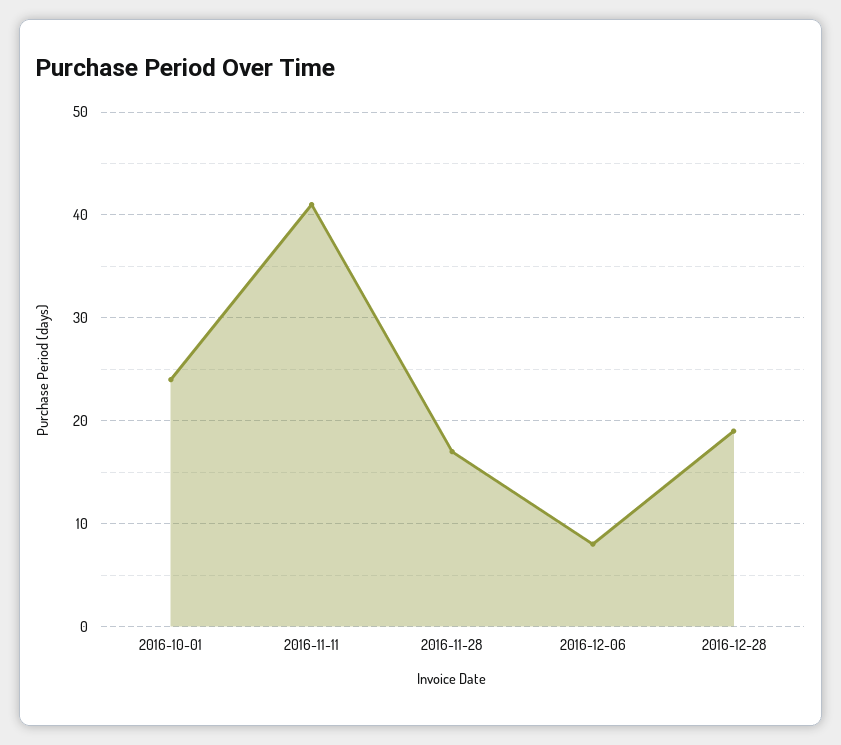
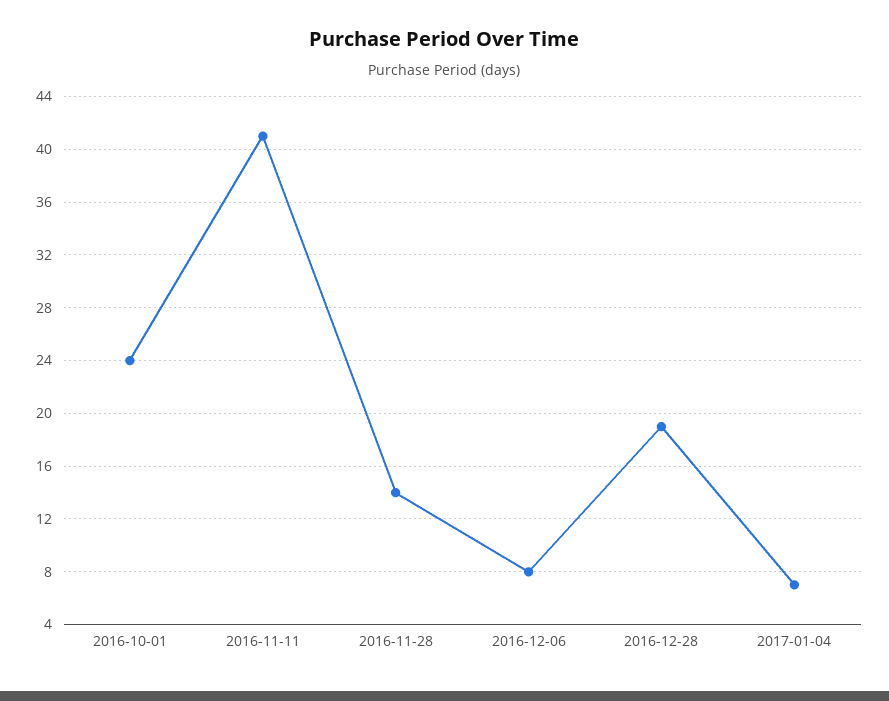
2016-11-28: 17 -> 14
2017-01-04: none -> 7

